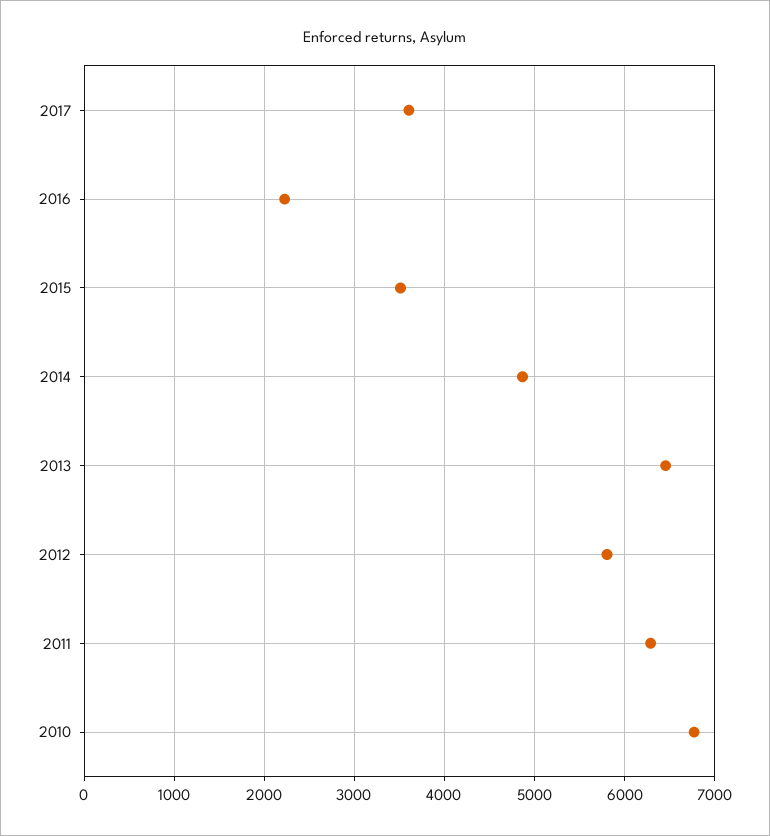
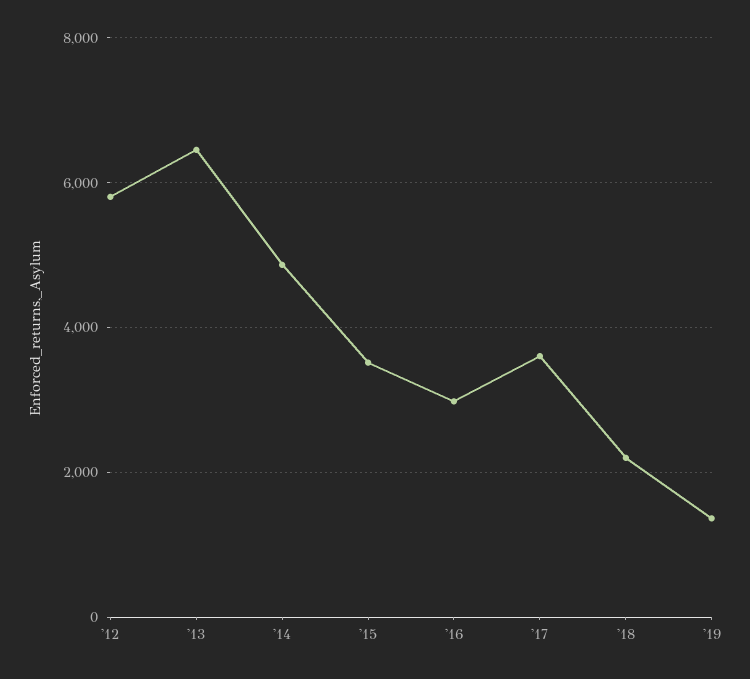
2016: 2200 -> 3000
2011: 6300 -> none
2010: 6800 -> none
'18: none -> 2200
'19: none -> 1400

